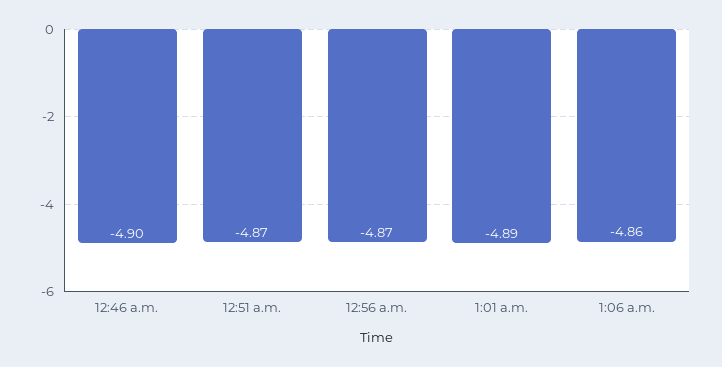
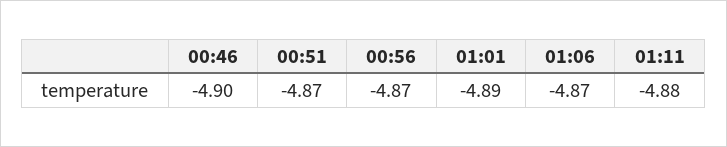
1:06 a.m.: -4.86 -> -4.87
01:11: none -> -4.88

